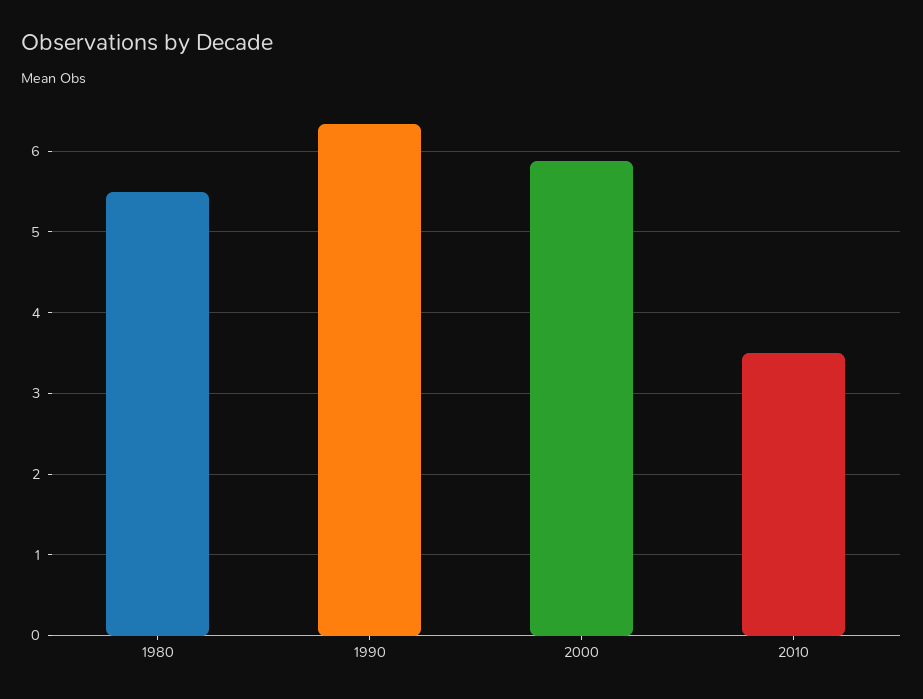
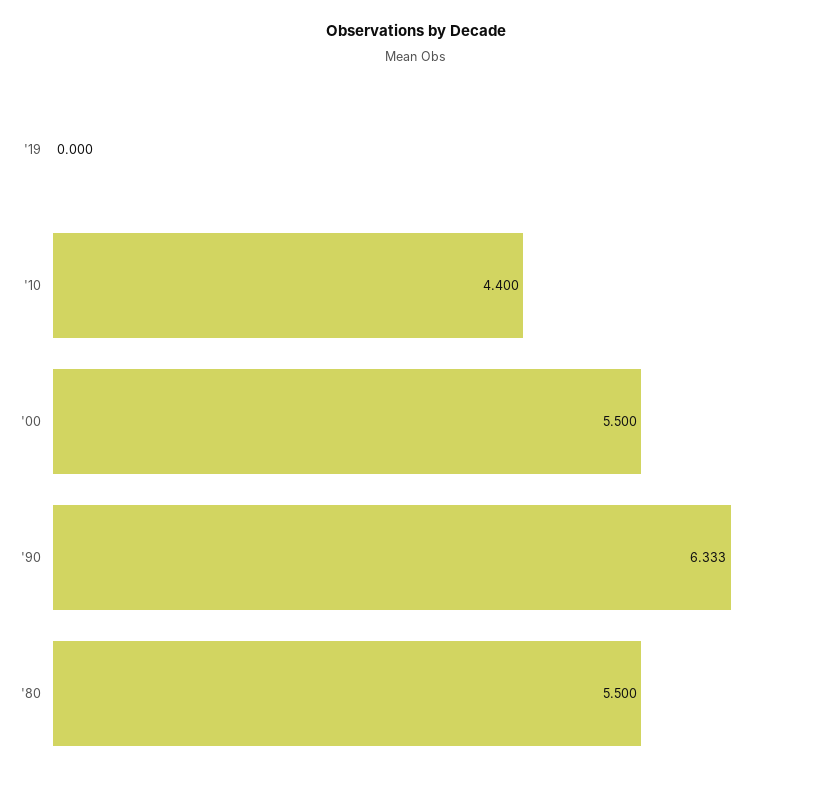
2000: 5.9 -> 5.5
2010: 3.5 -> 4.4
'19: none -> 0

